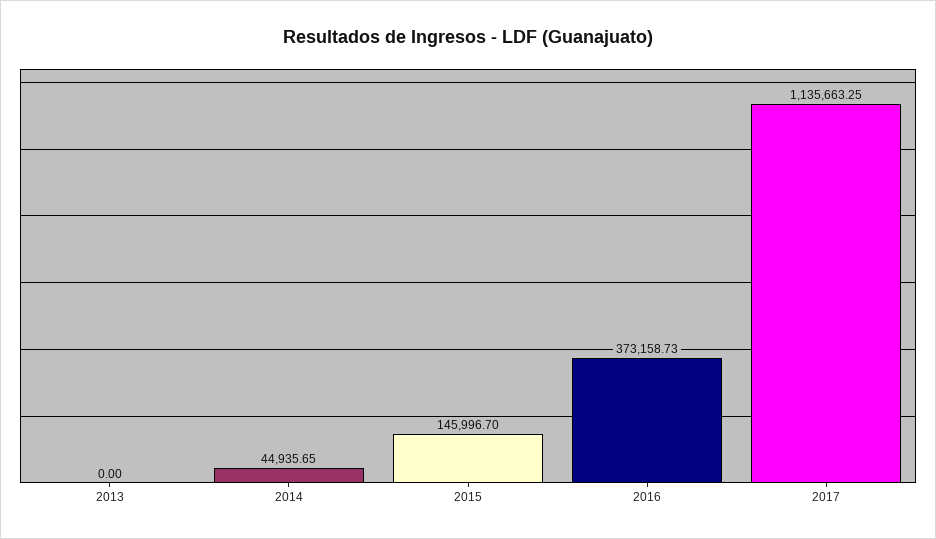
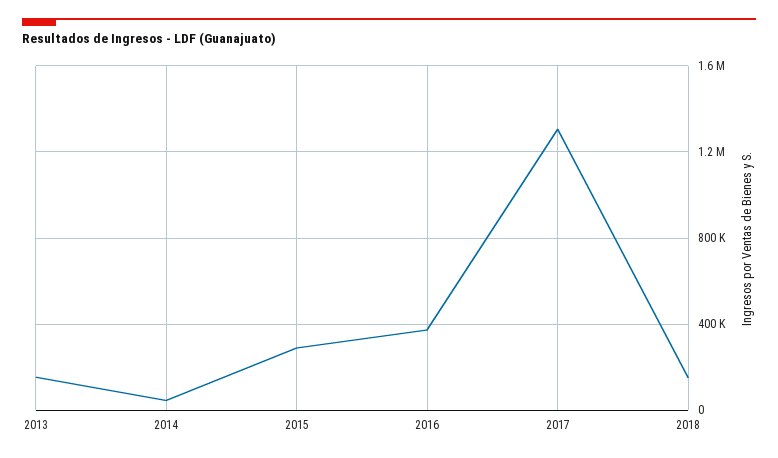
2013: 0 -> 150000
2015: 145996.7 -> 300000
2017: 1135663.25 -> 1300000
2018: none -> 150000

